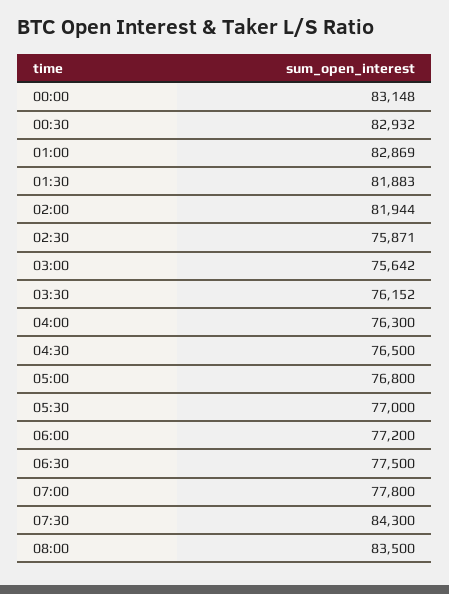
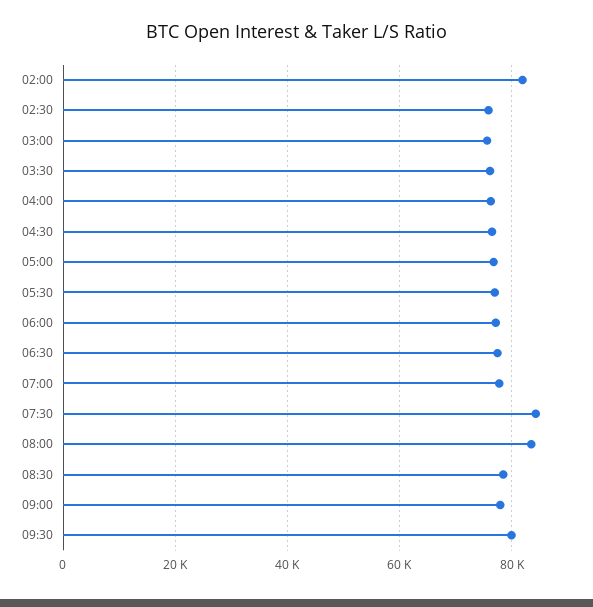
00:00: 83148 -> none
00:30: 82932 -> none
01:00: 82869 -> none
01:30: 81883 -> none
08:30: none -> 78000
09:00: none -> 78000
09:30: none -> 80000

